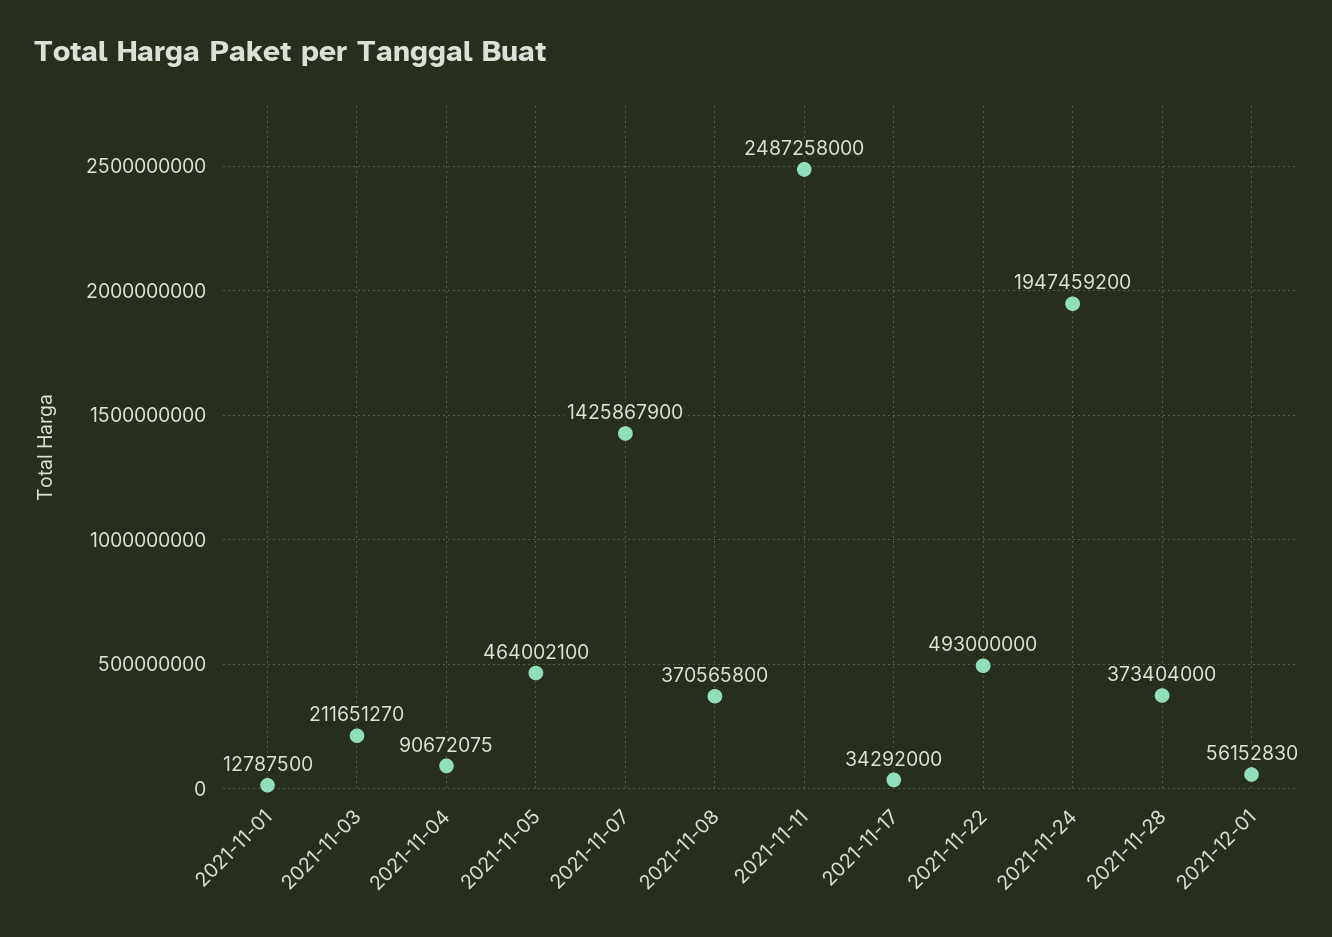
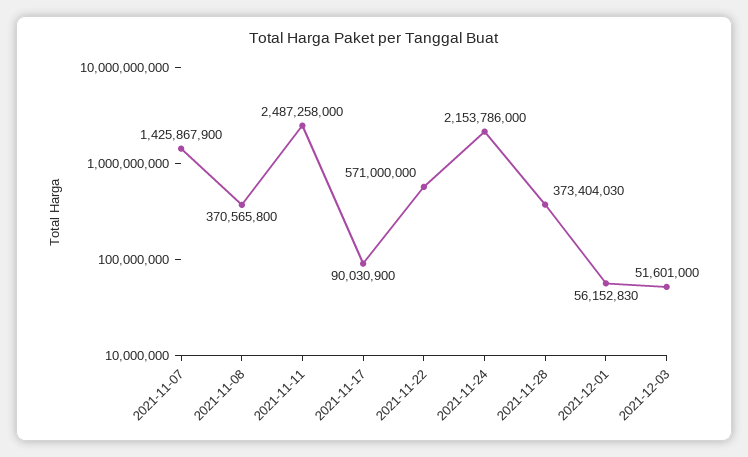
2021-11-01: 12787500 -> none
2021-11-03: 211651270 -> none
2021-11-04: 90672075 -> none
2021-11-05: 464002100 -> none
2021-11-17: 34292000 -> 90030900
2021-11-22: 493000000 -> 571000000
2021-11-24: 1947459200 -> 2153786000
2021-11-28: 373404000 -> 373404030
2021-12-03: none -> 51601000

